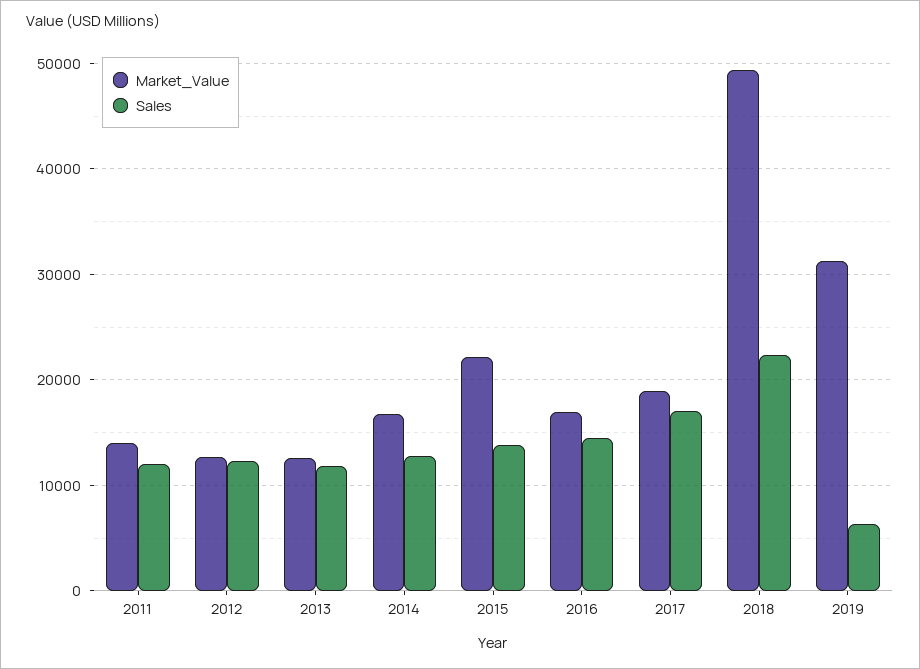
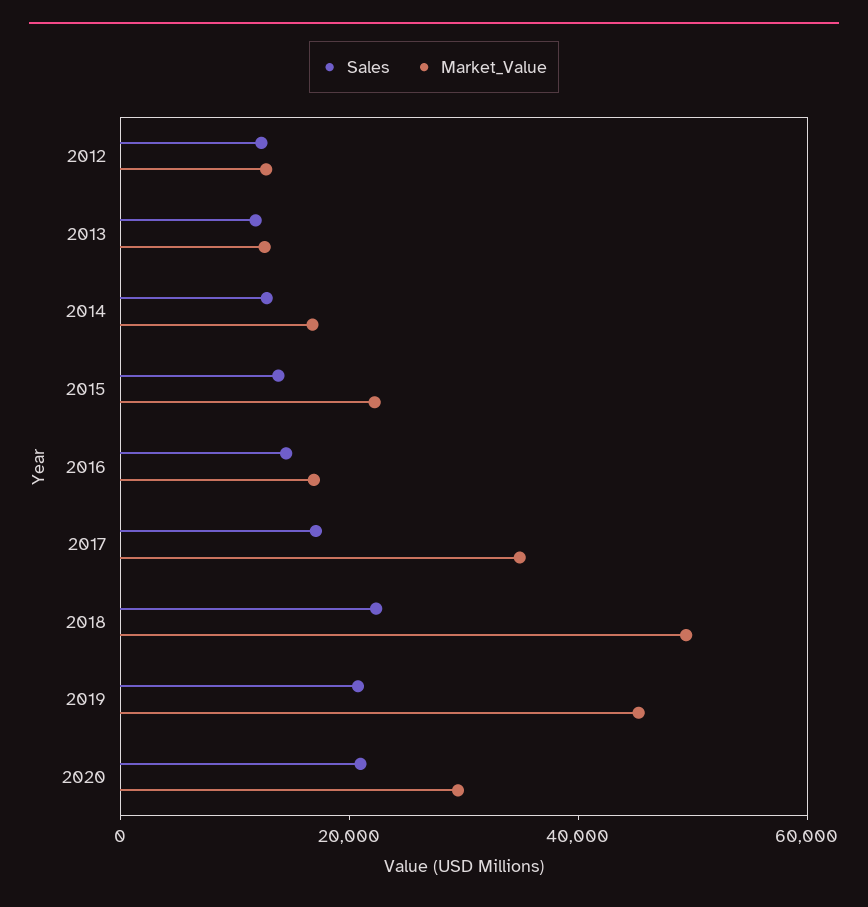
Market_Value, 2011: 14000 -> none
Sales, 2011: 12000 -> none
Market_Value, 2017: 19000 -> 35000
Market_Value, 2019: 31000 -> 45000
Sales, 2019: 6000 -> 20000
Sales, 2020: none -> 20000
Market_Value, 2020: none -> 30000

